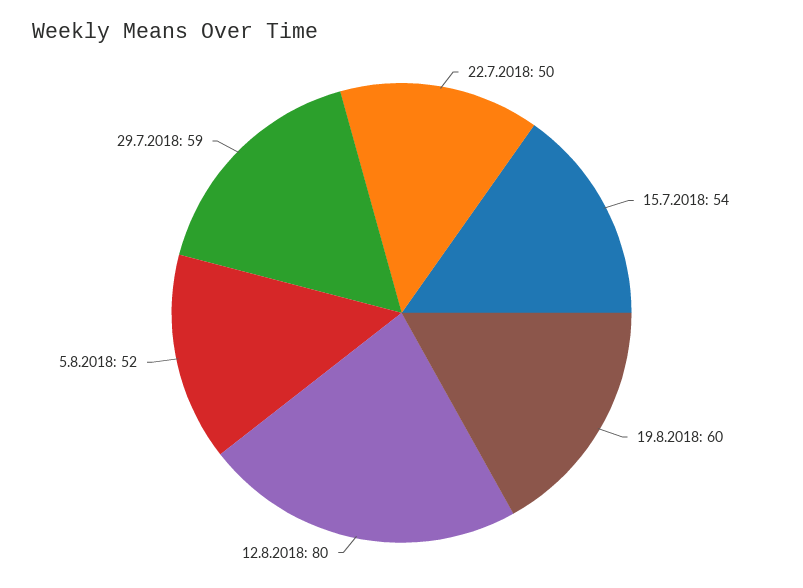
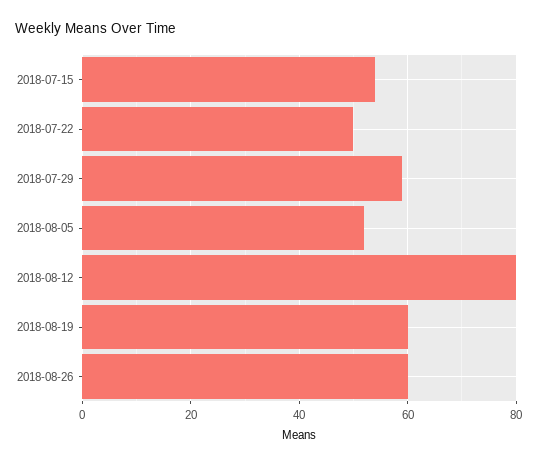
2018-08-26: none -> 60

